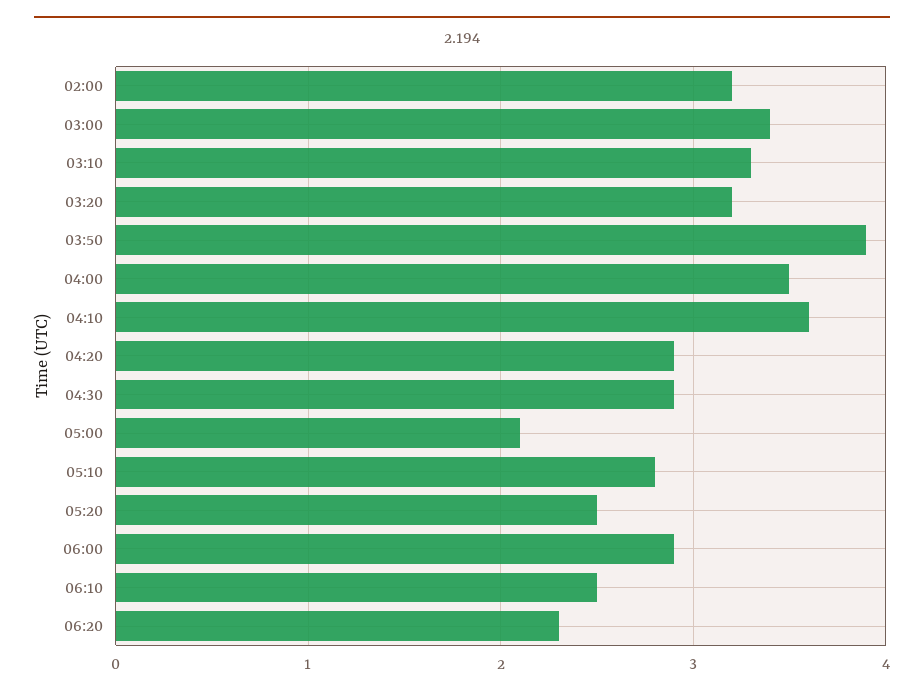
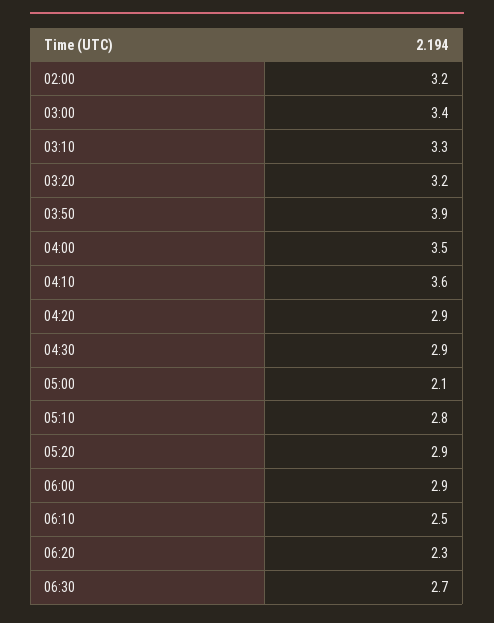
05:20: 2.5 -> 2.9
06:30: none -> 2.7

